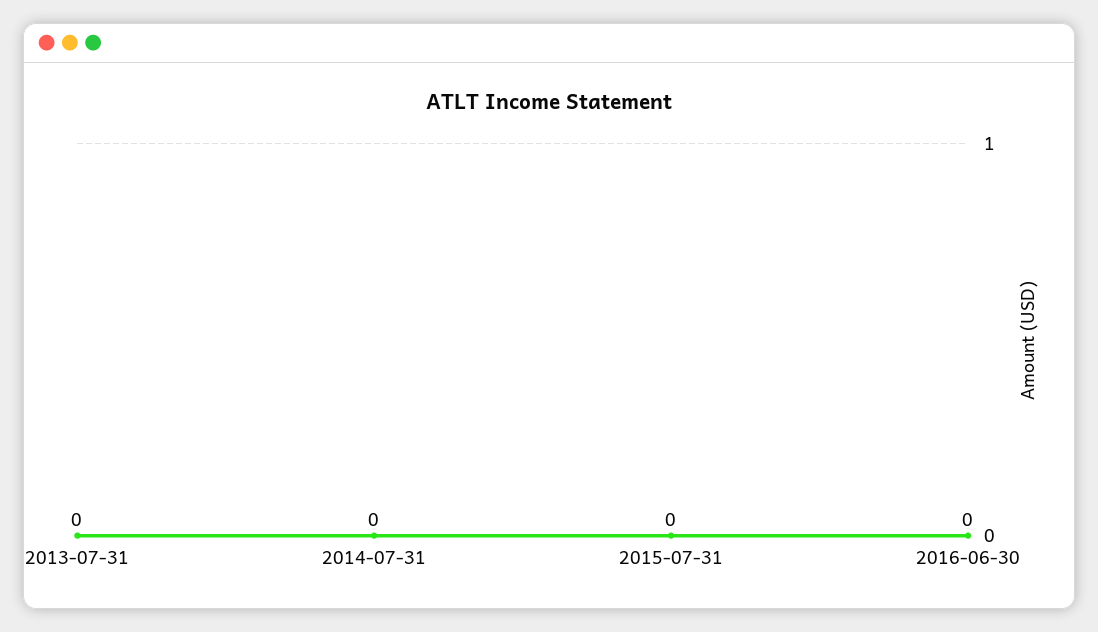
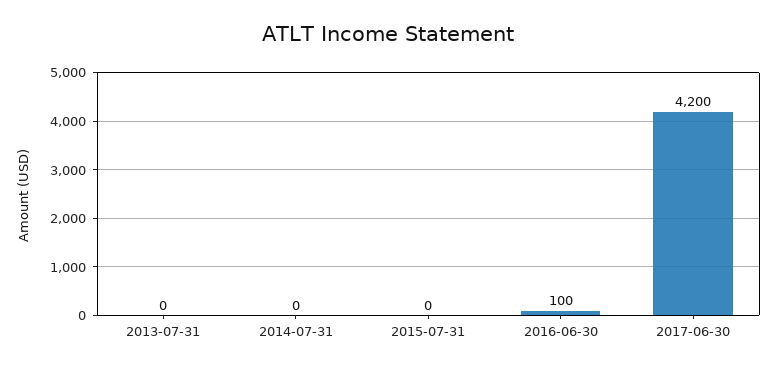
2016-06-30: 0 -> 100
2017-06-30: none -> 4200

